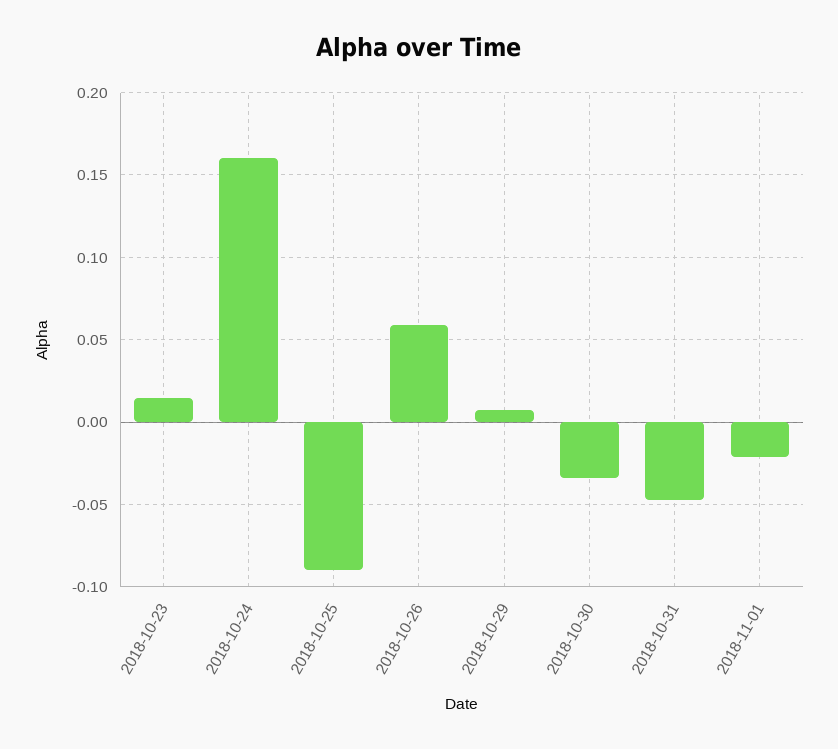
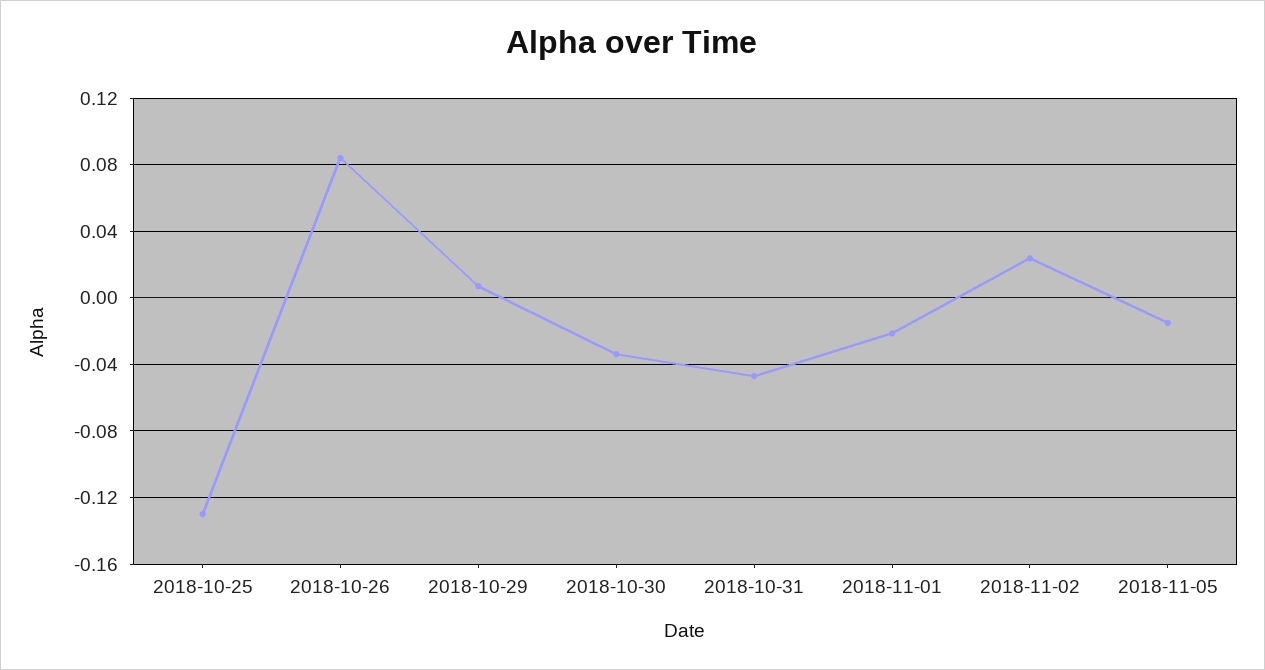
2018-10-23: 0.015 -> none
2018-10-24: 0.16 -> none
2018-10-25: -0.09 -> -0.13
2018-10-26: 0.06 -> 0.085
2018-11-02: none -> 0.025
2018-11-05: none -> -0.015

